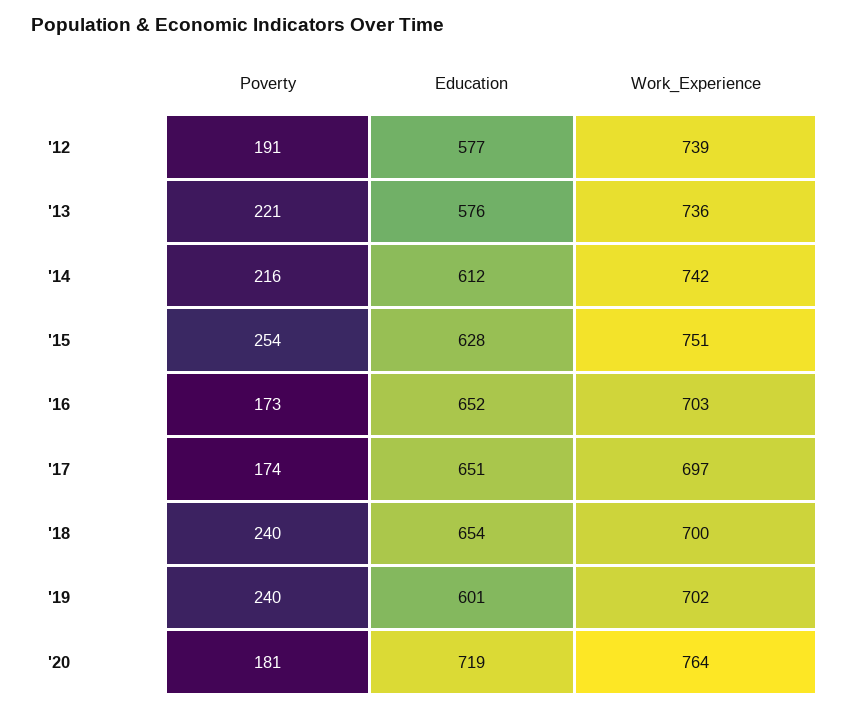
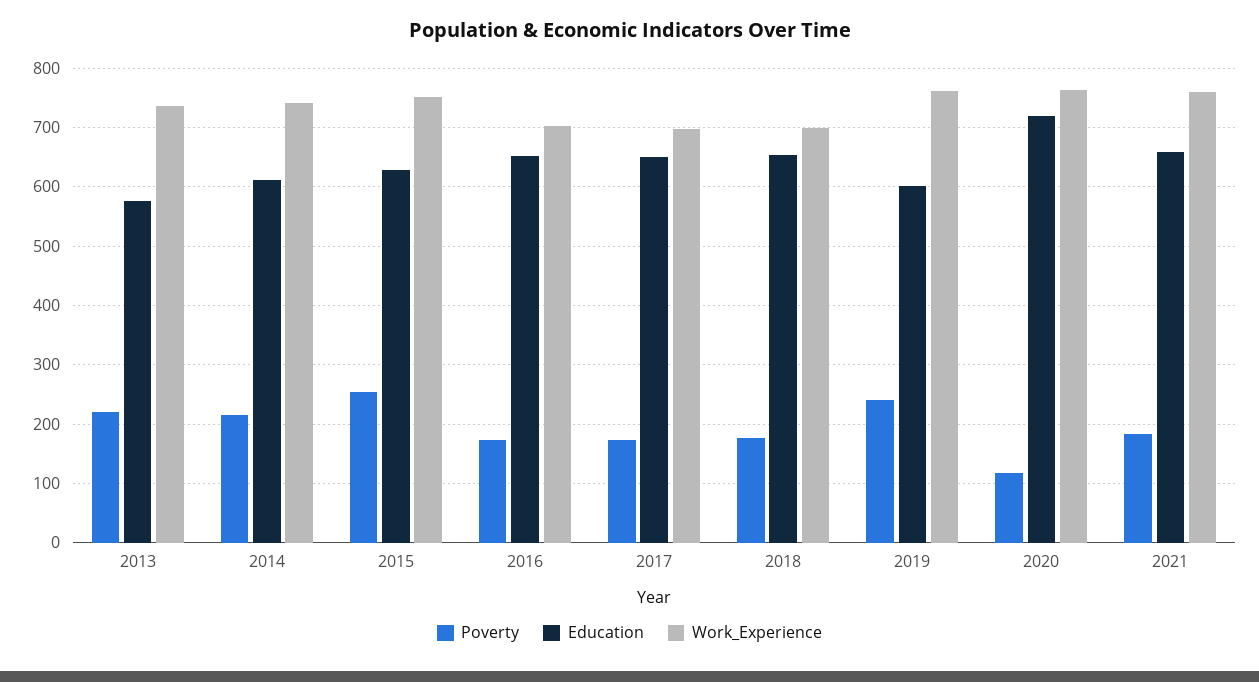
Poverty, '12: 191 -> none
Education, '12: 577 -> none
Work_Experience, '12: 739 -> none
Poverty, '18: 240 -> 180
Work_Experience, '19: 702 -> 760
Poverty, '20: 181 -> 120
Poverty, 2021: none -> 180
Education, 2021: none -> 660
Work_Experience, 2021: none -> 760

